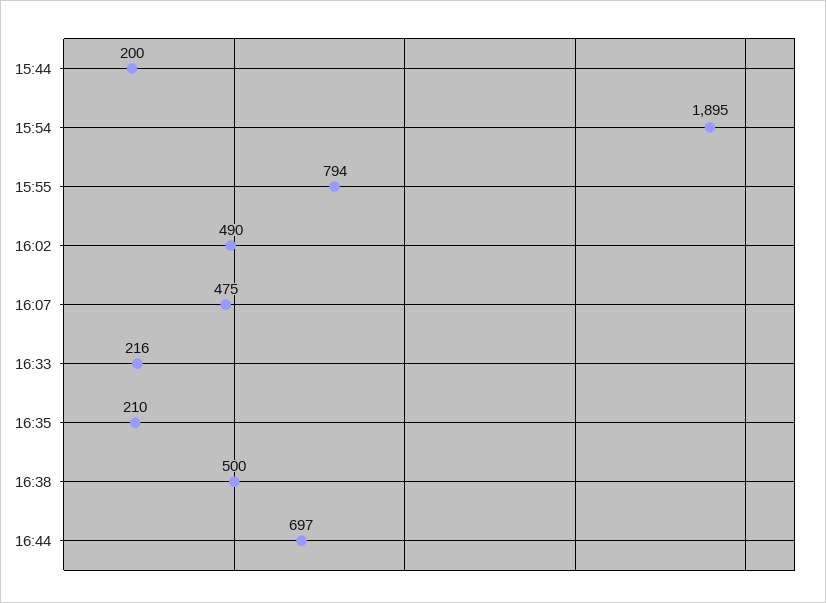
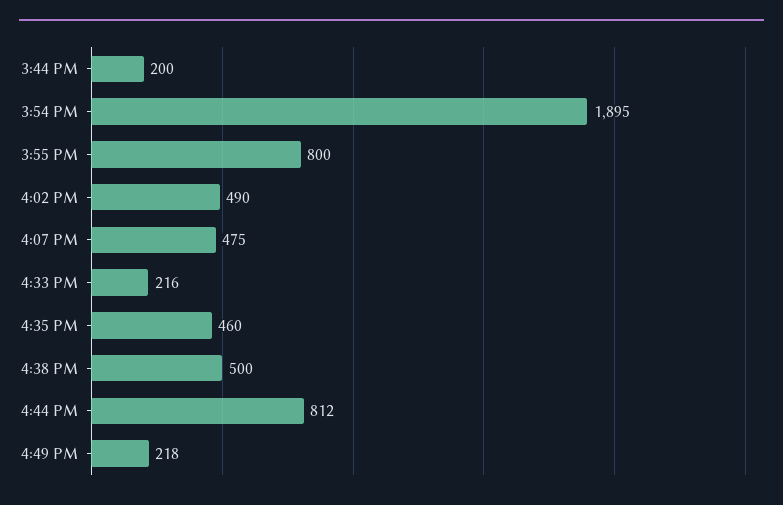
15:55: 794 -> 800
16:35: 210 -> 460
16:44: 697 -> 812
4:49 PM: none -> 218

